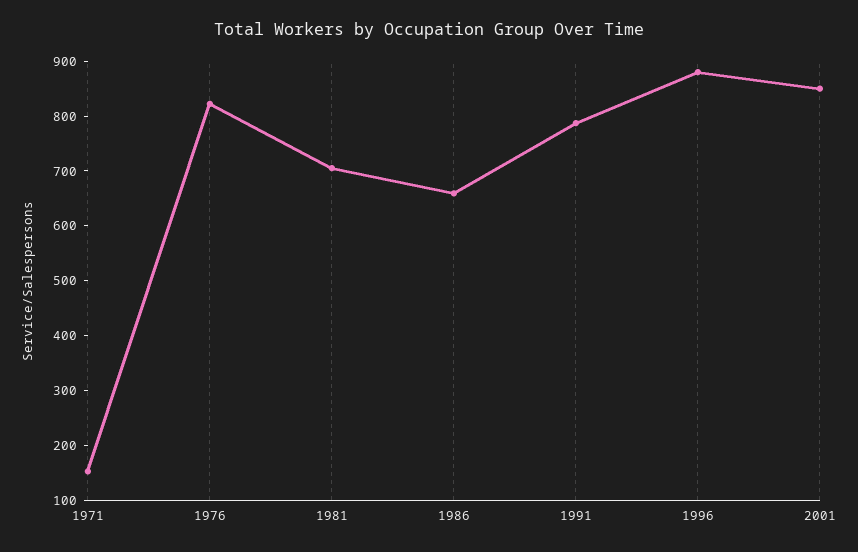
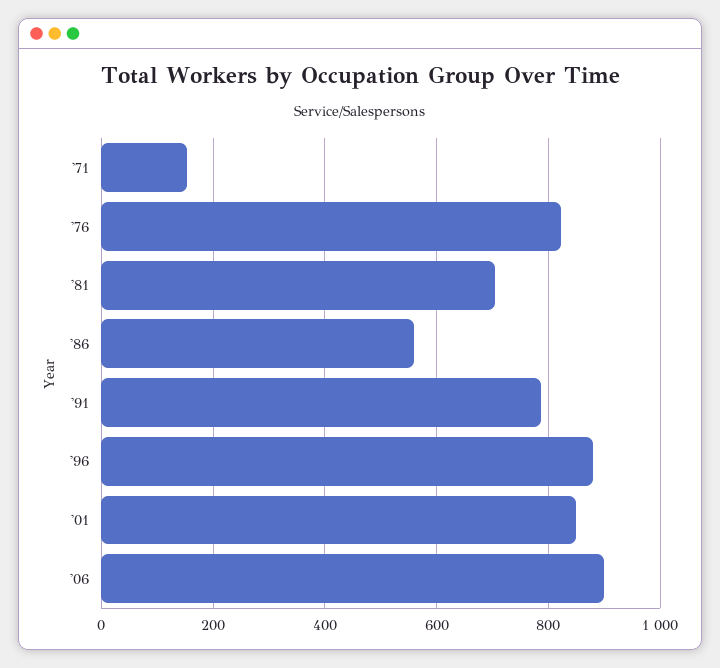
1986: 660 -> 560
'06: none -> 900

